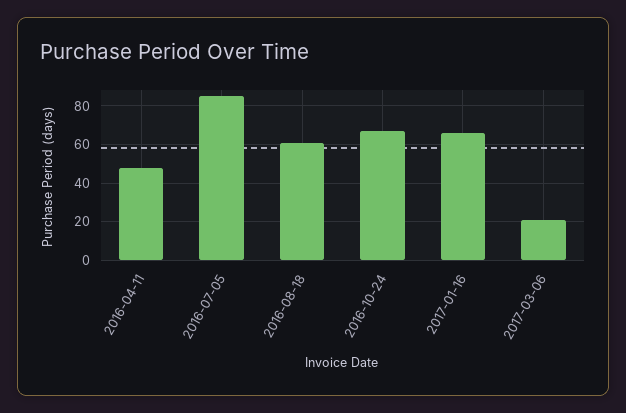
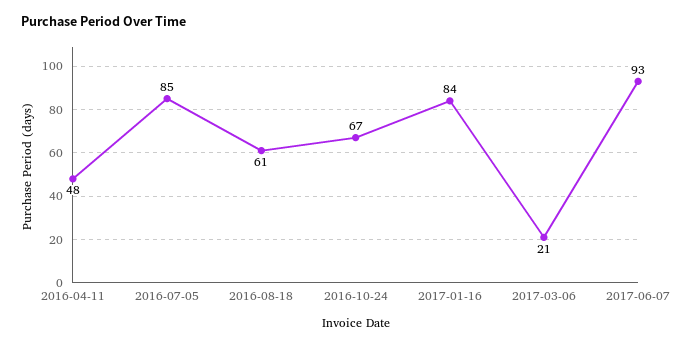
2017-01-16: 65 -> 84
2017-06-07: none -> 93

